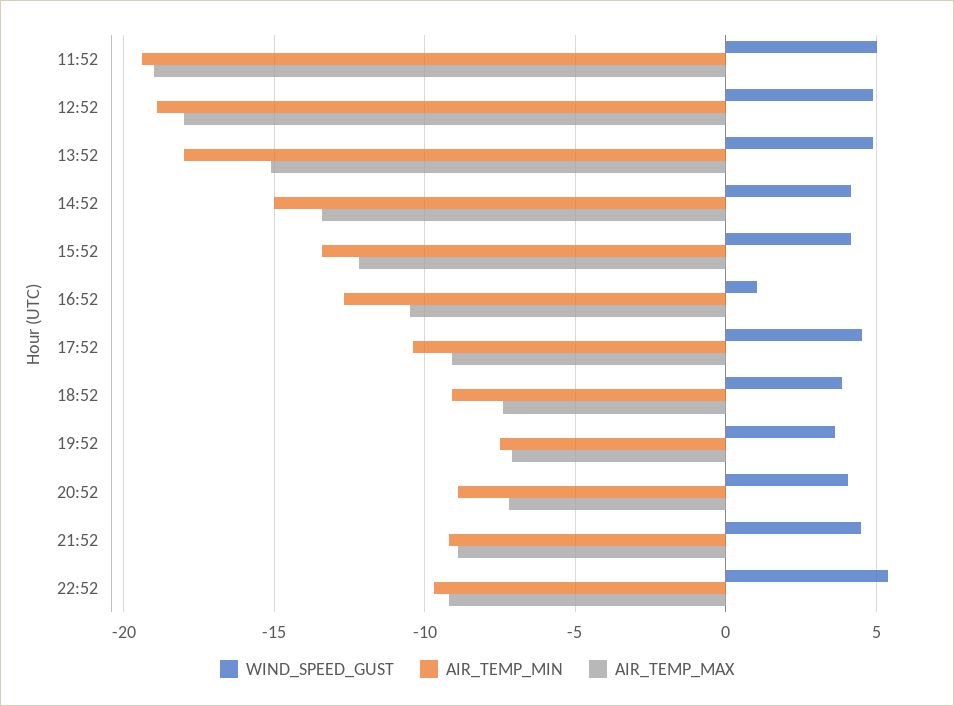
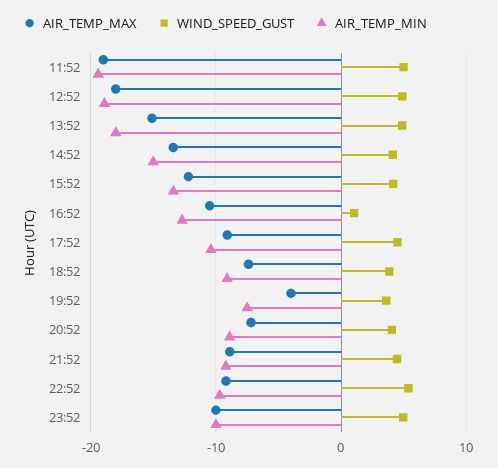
AIR_TEMP_MAX, 19:52: -7 -> -4
AIR_TEMP_MAX, 23:52: none -> -10
WIND_SPEED_GUST, 23:52: none -> 5
AIR_TEMP_MIN, 23:52: none -> -10

